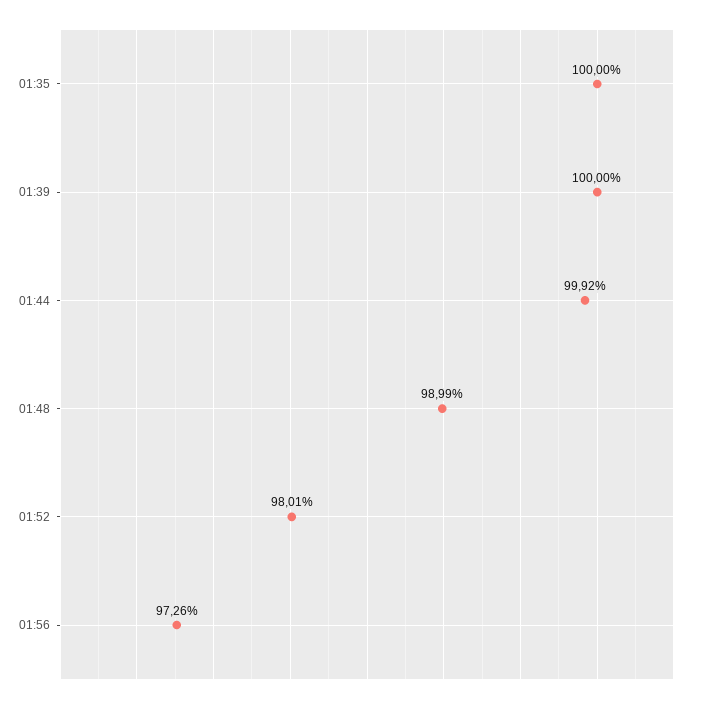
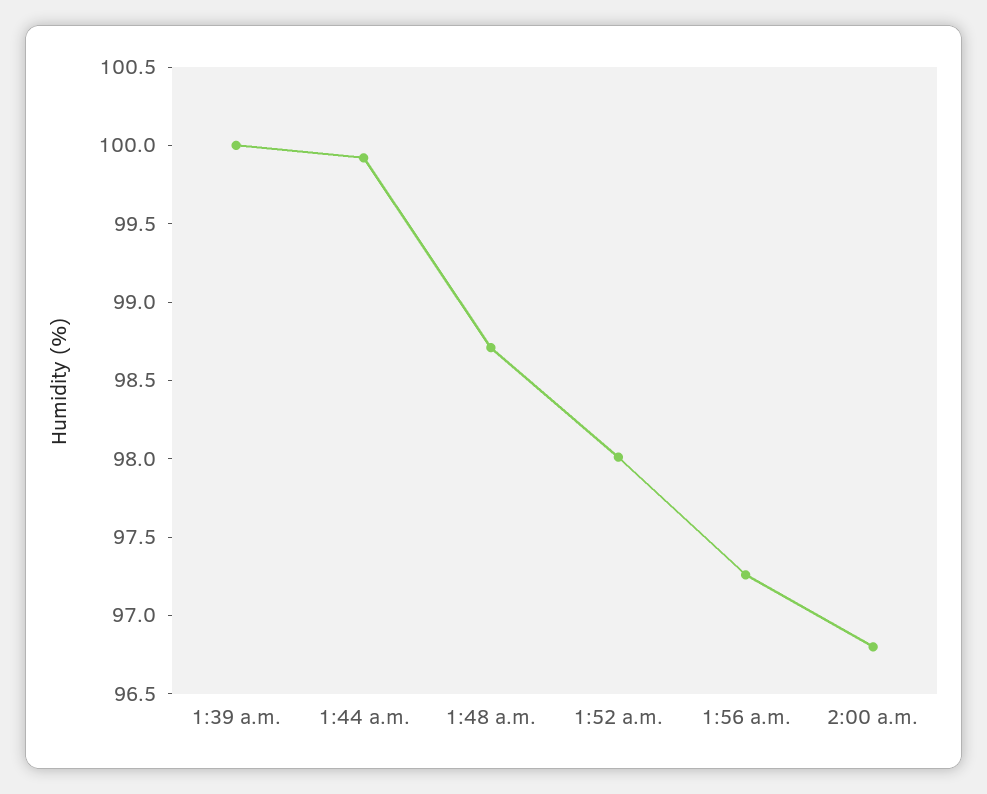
01:35: 100 -> none
01:48: 98.99 -> 98.7
2:00 a.m.: none -> 96.8

